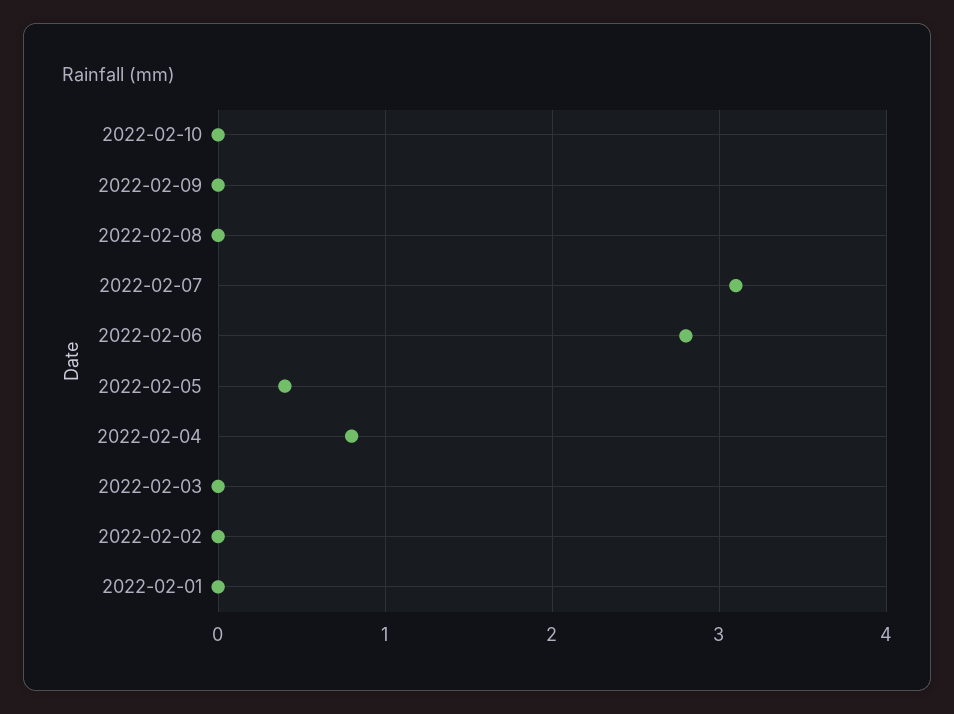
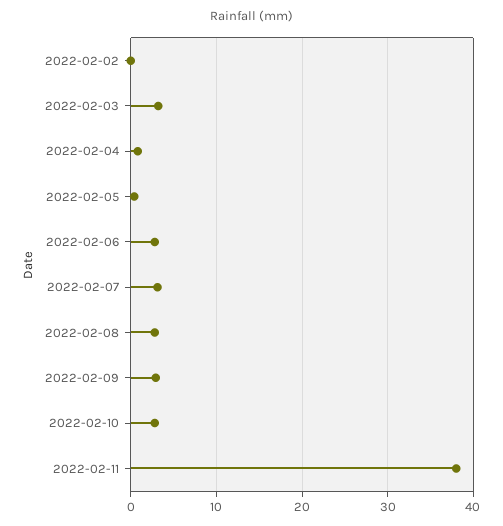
2022-02-10: 0 -> 3
2022-02-09: 0 -> 3
2022-02-08: 0 -> 3
2022-02-03: 0 -> 3
2022-02-01: 0 -> none
2022-02-11: none -> 38

